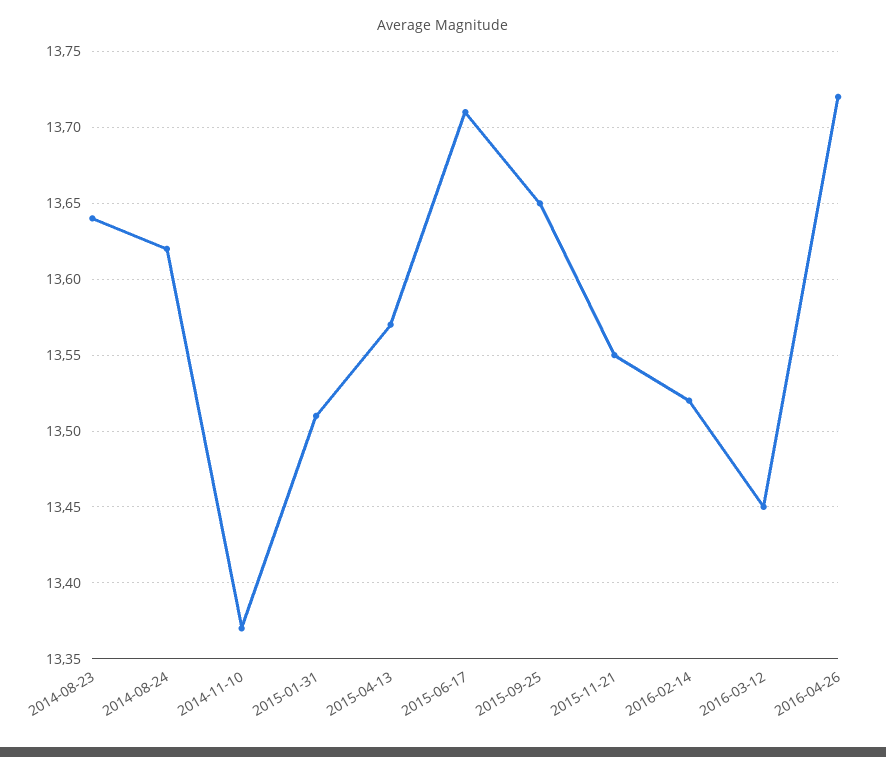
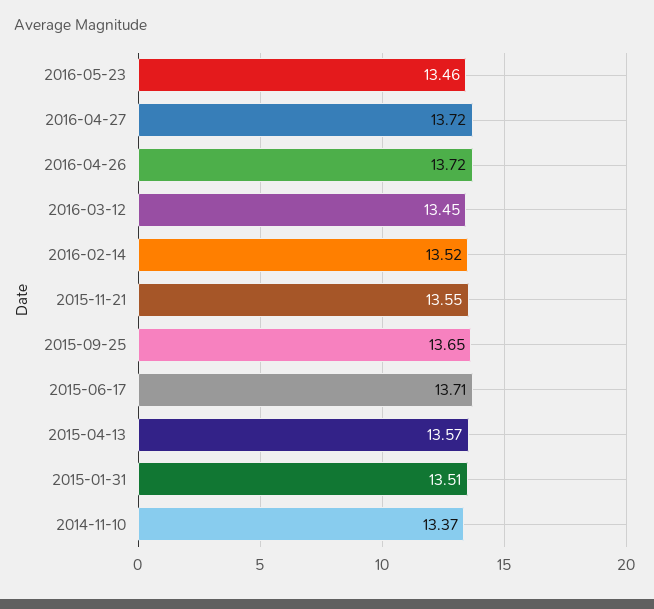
2014-08-23: 13.64 -> none
2014-08-24: 13.62 -> none
2016-05-23: none -> 13.46
2016-04-27: none -> 13.72

